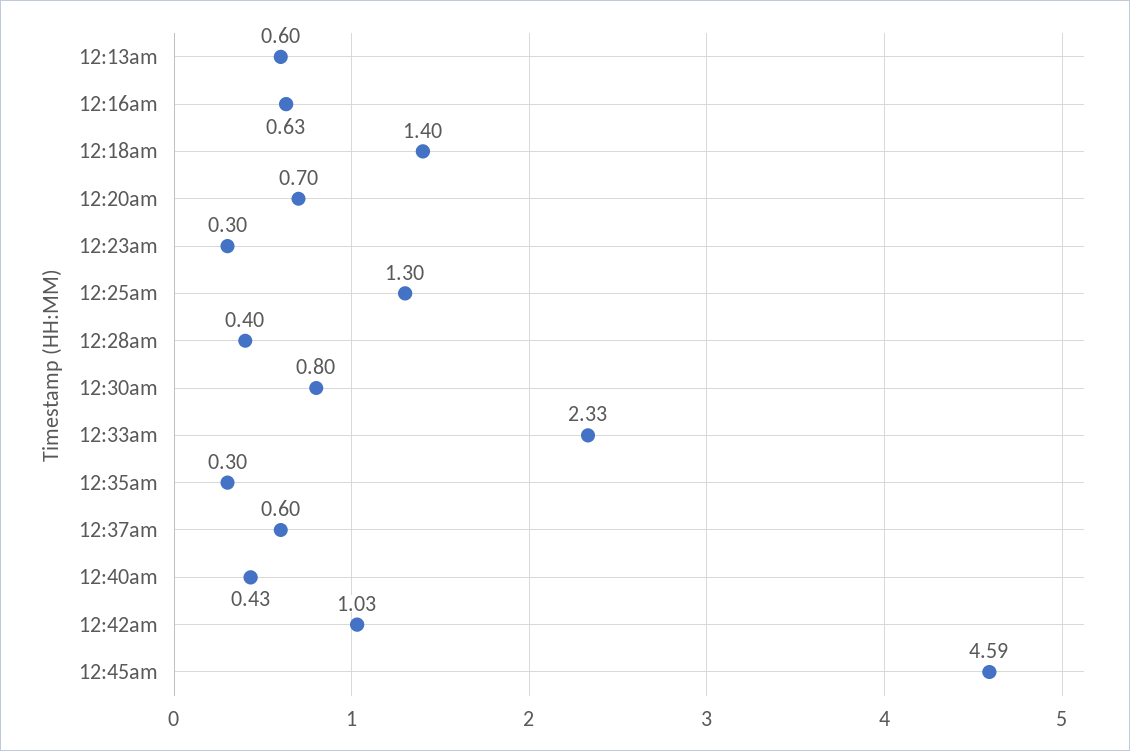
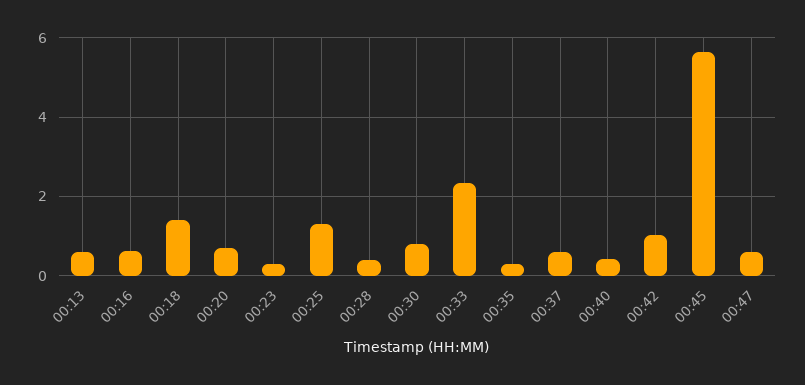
12:45am: 4.59 -> 5.6
00:47: none -> 0.6

